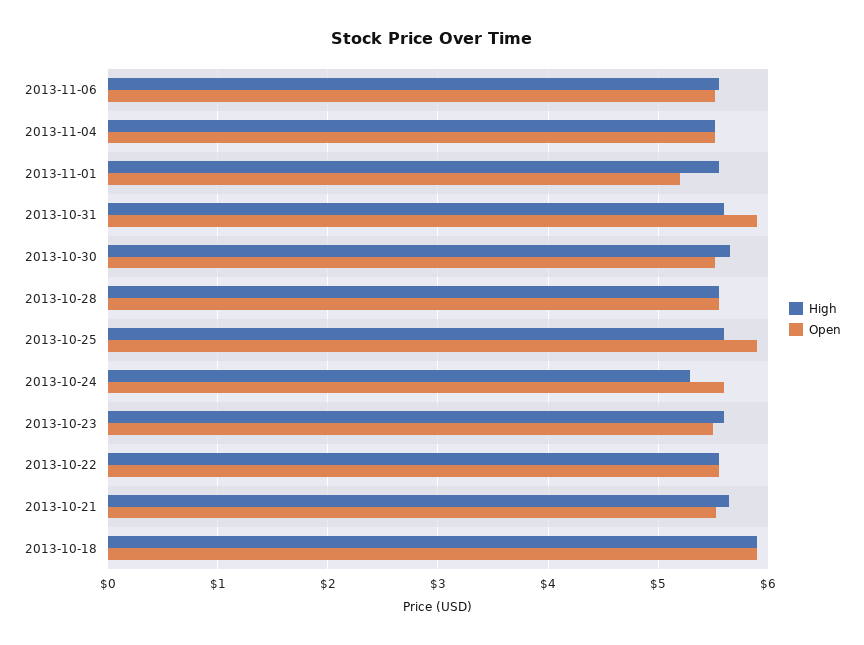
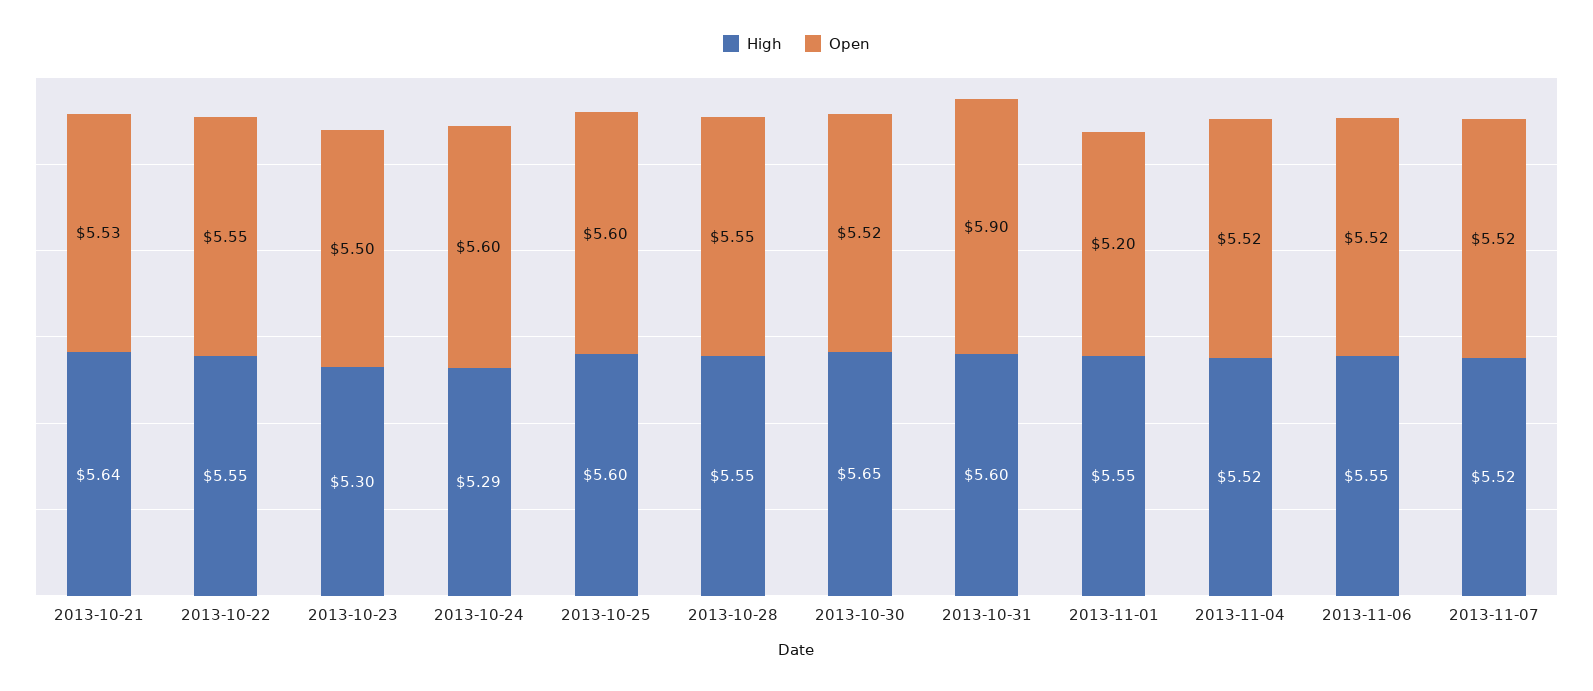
Open, 2013-10-25: 5.9 -> 5.6
High, 2013-10-23: 5.6 -> 5.3
High, 2013-10-18: 5.9 -> none
Open, 2013-10-18: 5.9 -> none
High, 2013-11-07: none -> 5.52
Open, 2013-11-07: none -> 5.52

